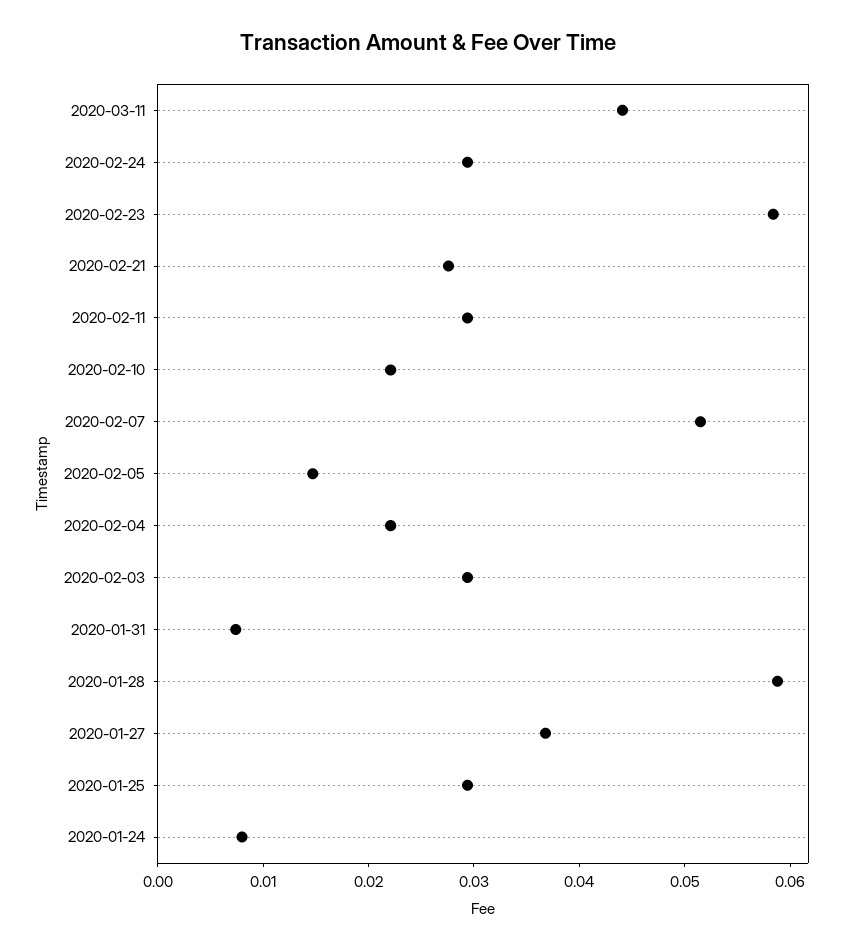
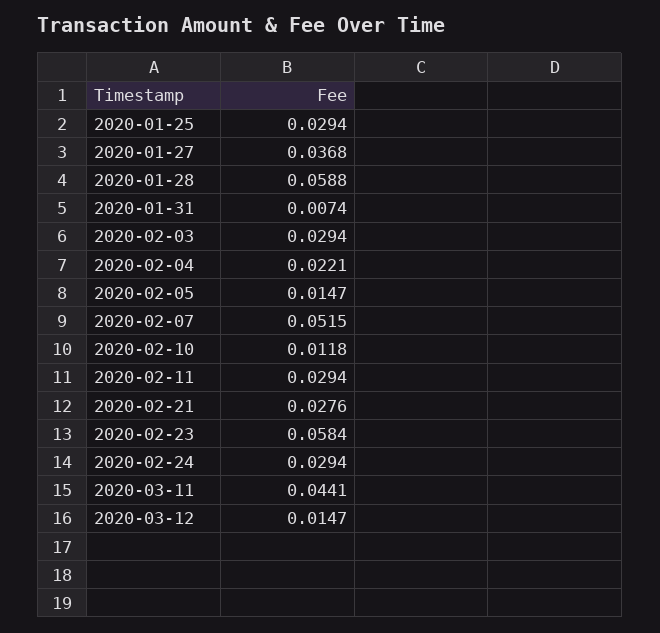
2020-02-10: 0.022 -> 0.0118
2020-01-24: 0.008 -> none
2020-03-12: none -> 0.0147

